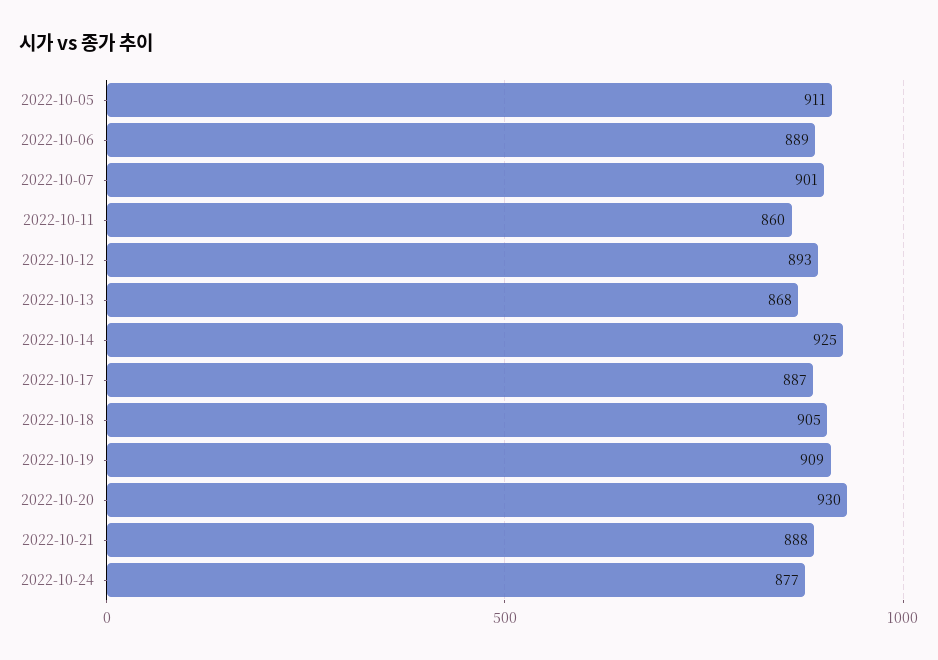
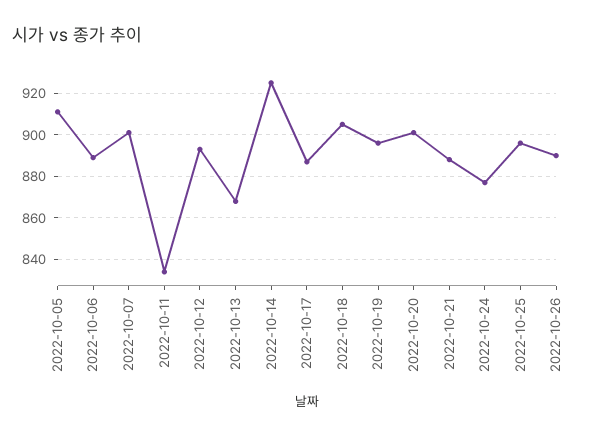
2022-10-11: 860 -> 835
2022-10-19: 909 -> 895
2022-10-20: 930 -> 900
2022-10-25: none -> 895
2022-10-26: none -> 890

